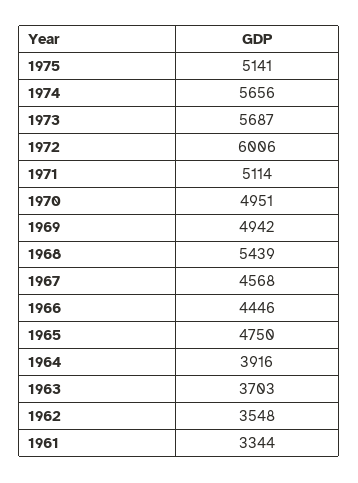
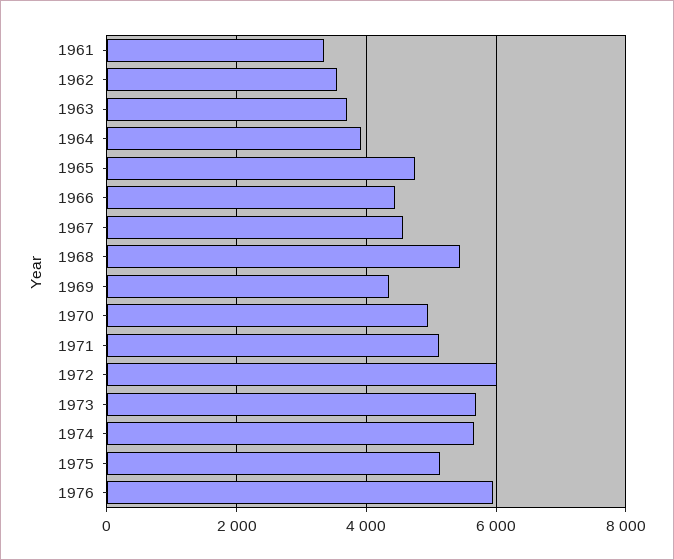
1969: 4942 -> 4400
1976: none -> 6000

